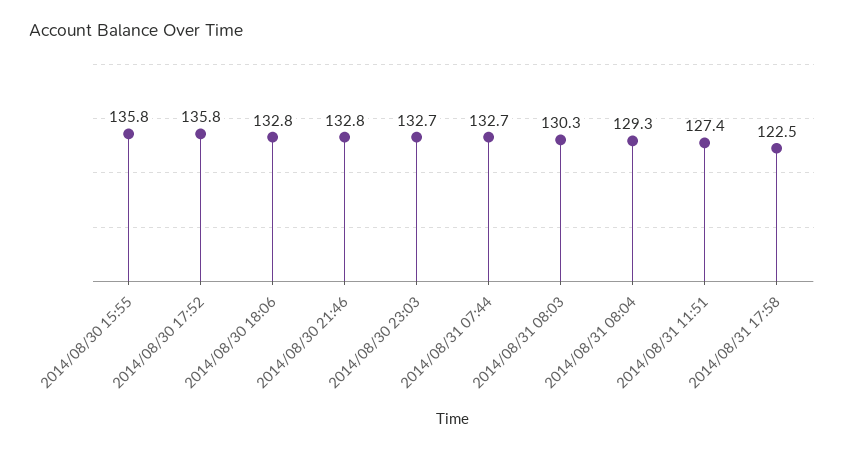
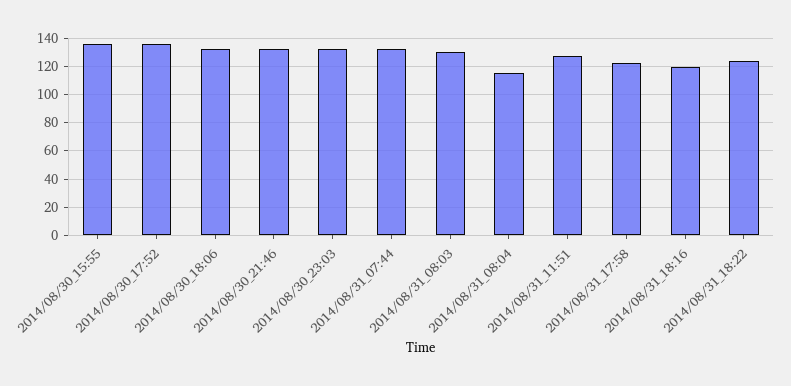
2014/08/31 08:04: 129.3 -> 115
2014/08/31_18:16: none -> 120
2014/08/31_18:22: none -> 125

